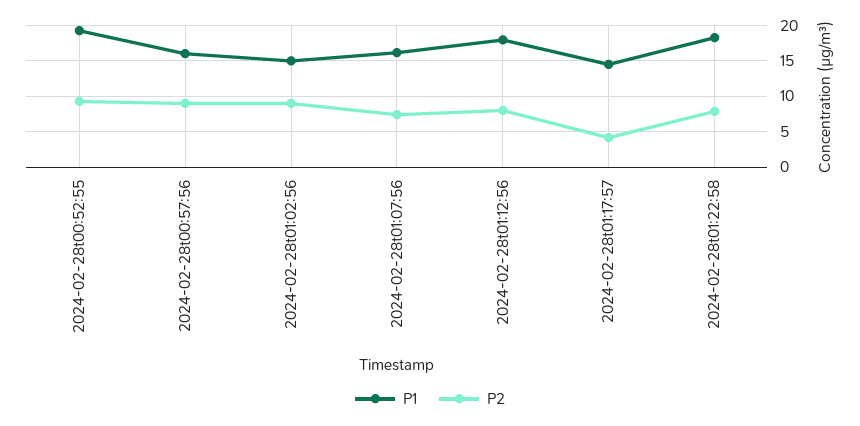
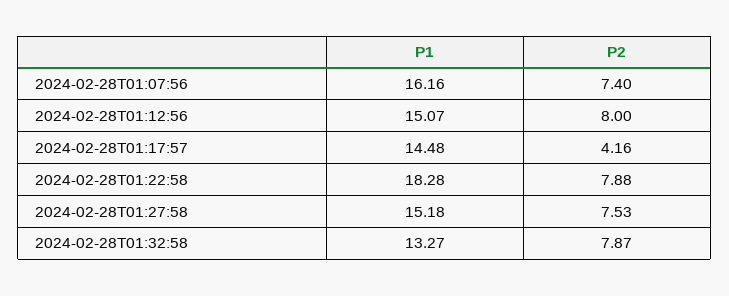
P1, 2024-02-28t00:52:55: 19 -> none
P2, 2024-02-28t00:52:55: 9 -> none
P1, 2024-02-28t00:57:56: 16 -> none
P2, 2024-02-28t00:57:56: 9 -> none
P1, 2024-02-28t01:02:56: 15 -> none
P2, 2024-02-28t01:02:56: 9 -> none
P1, 2024-02-28t01:12:56: 18 -> 15.07
P1, 2024-02-28T01:27:58: none -> 15.18
P2, 2024-02-28T01:27:58: none -> 7.53
P1, 2024-02-28T01:32:58: none -> 13.27
P2, 2024-02-28T01:32:58: none -> 7.87

